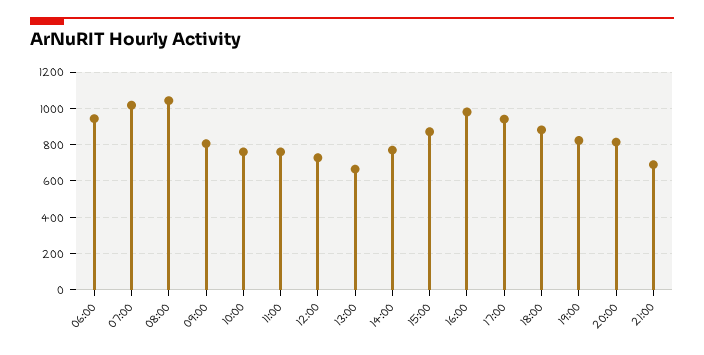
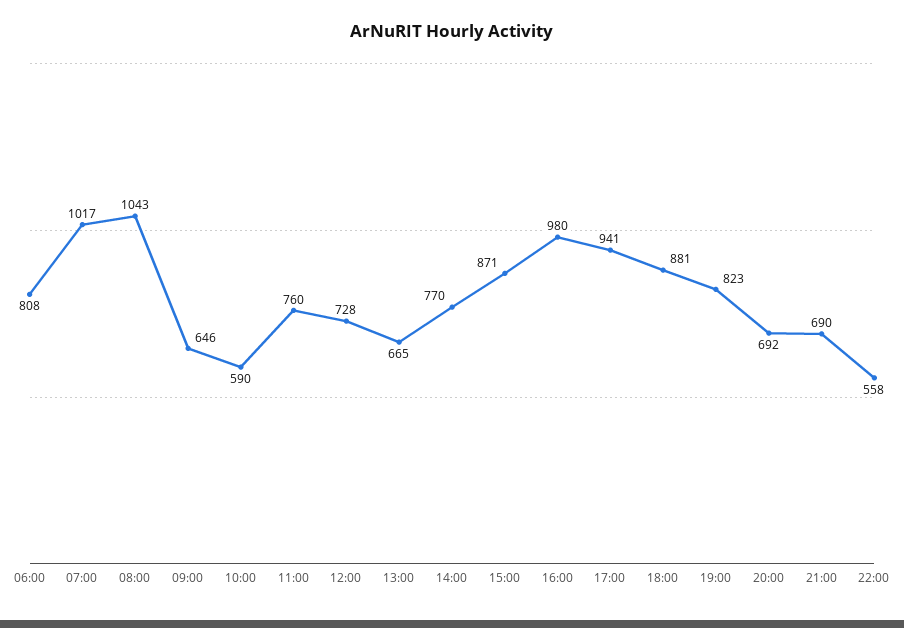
06:00: 950 -> 808
09:00: 800 -> 646
10:00: 750 -> 590
20:00: 800 -> 692
22:00: none -> 558

